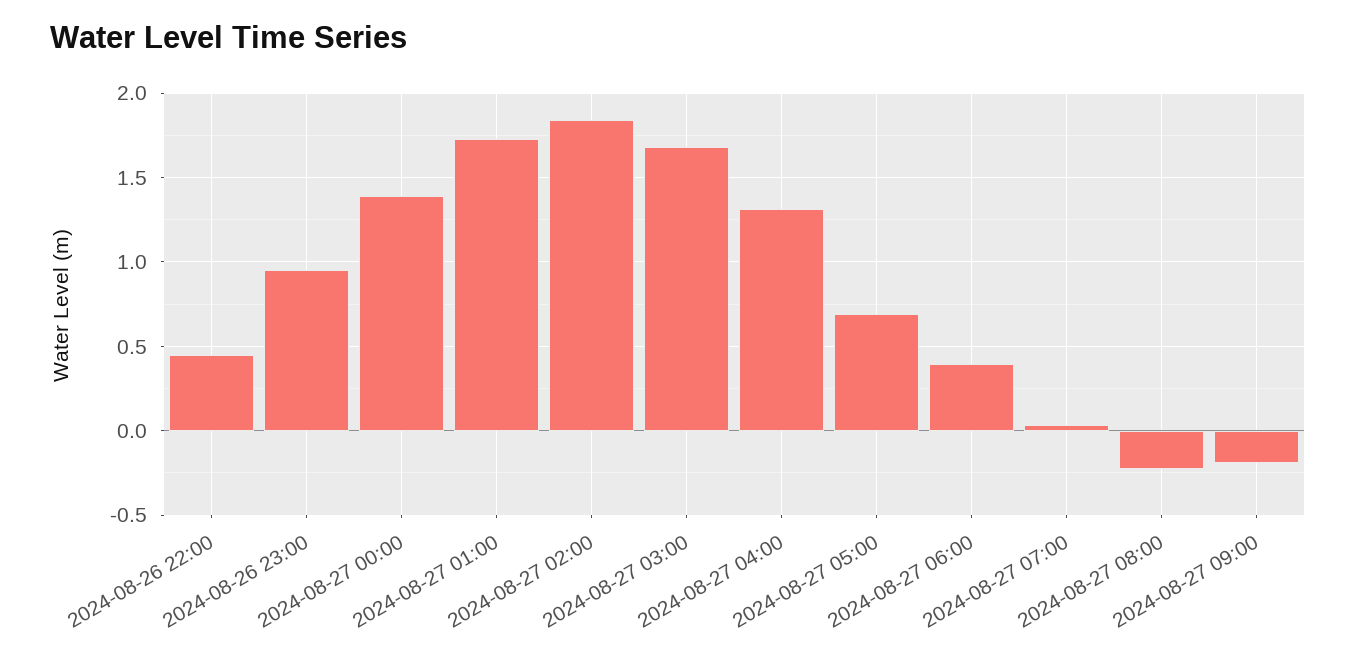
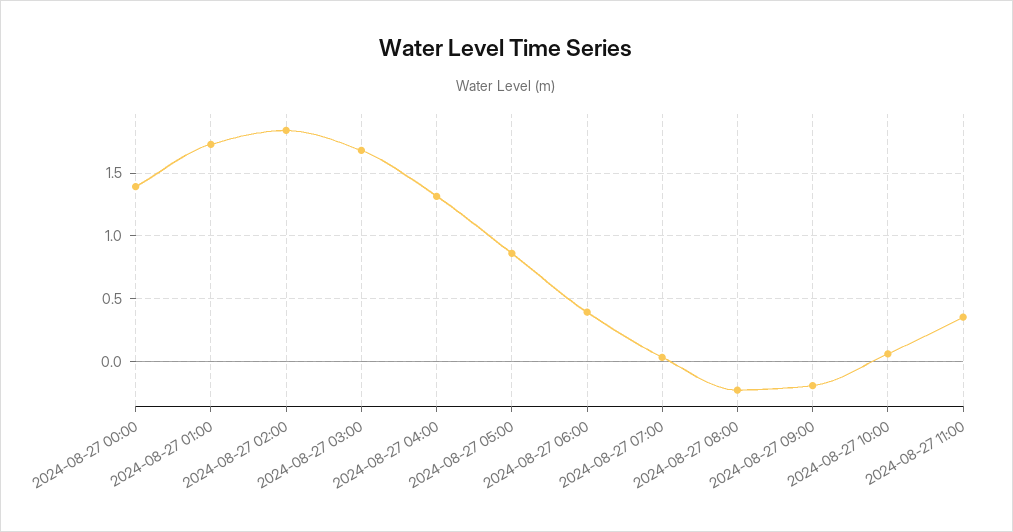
2024-08-26 22:00: 0.45 -> none
2024-08-26 23:00: 0.95 -> none
2024-08-27 05:00: 0.7 -> 0.85
2024-08-27 10:00: none -> 0.05
2024-08-27 11:00: none -> 0.35

